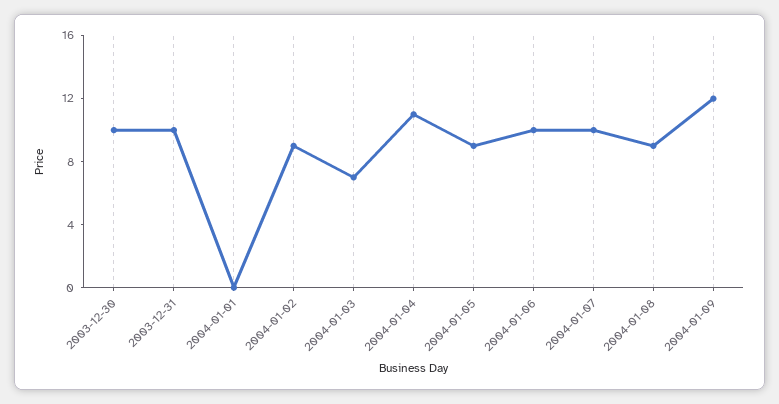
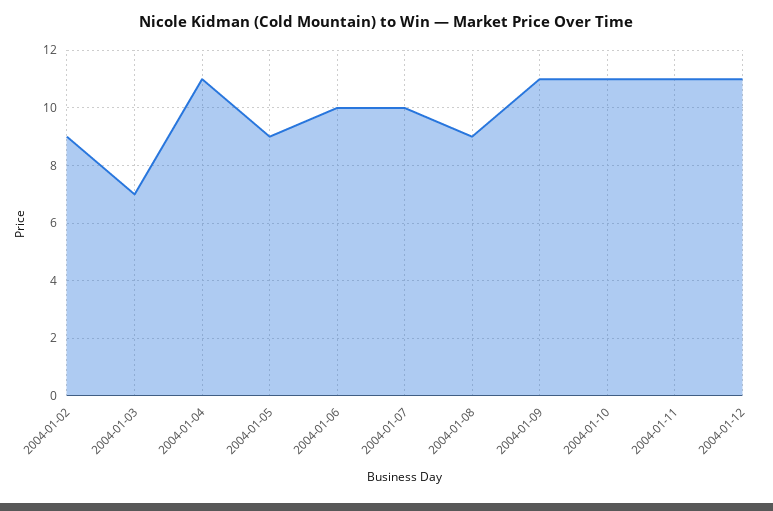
2003-12-30: 10 -> none
2003-12-31: 10 -> none
2004-01-01: 0 -> none
2004-01-09: 12 -> 11
2004-01-10: none -> 11
2004-01-11: none -> 11
2004-01-12: none -> 11

